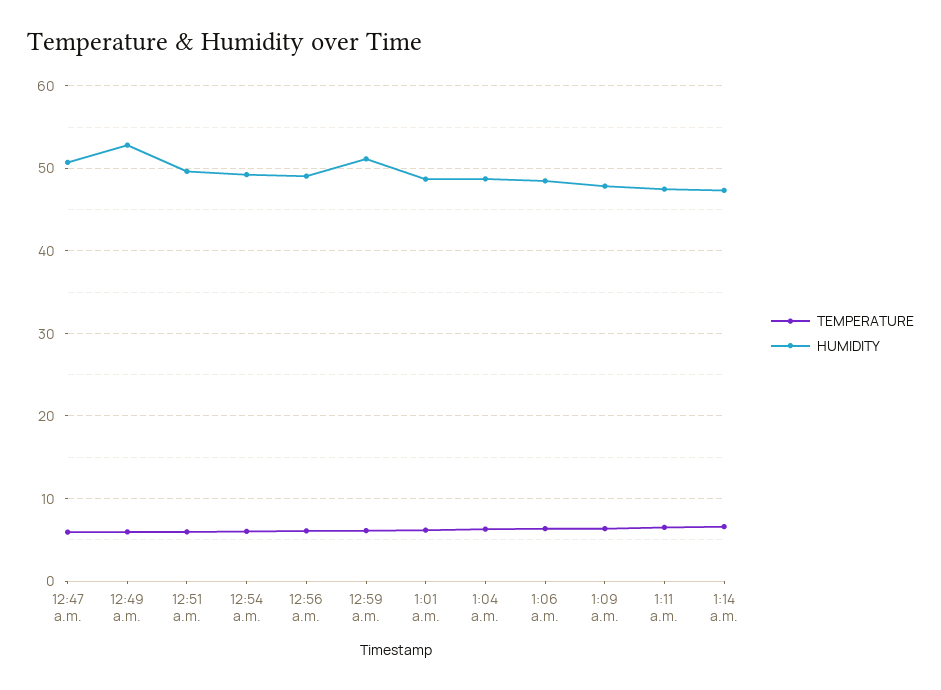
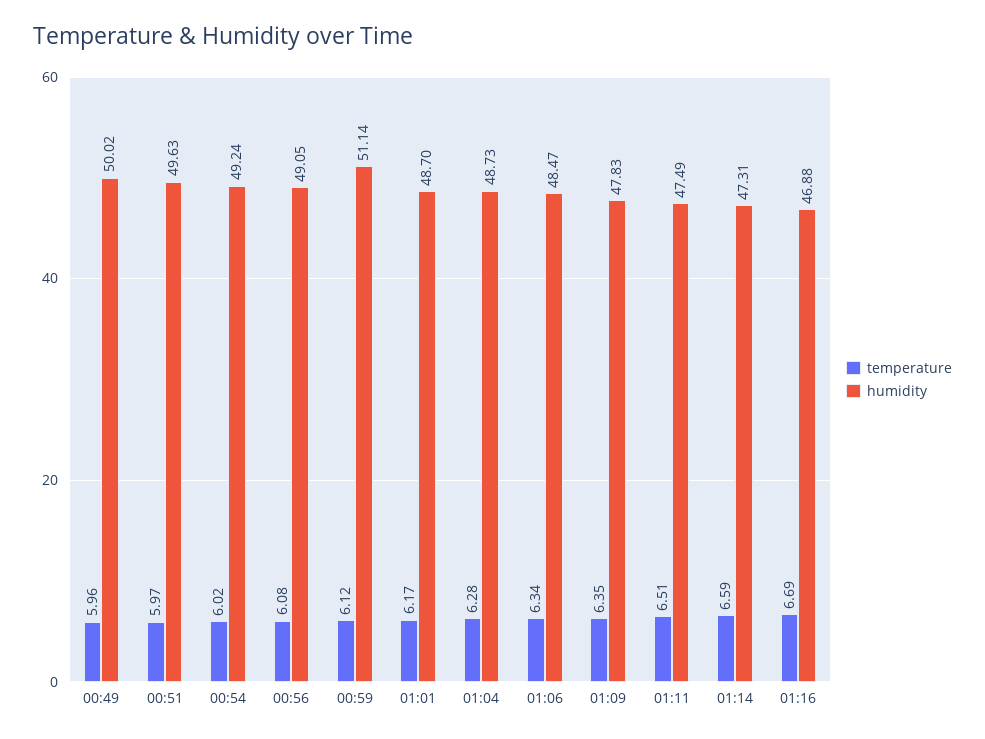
TEMPERATURE, 12:47 a.m.: 6 -> none
HUMIDITY, 12:47 a.m.: 51 -> none
HUMIDITY, 12:49 a.m.: 53 -> 50.02
TEMPERATURE, 01:16: none -> 6.69
HUMIDITY, 01:16: none -> 46.88

